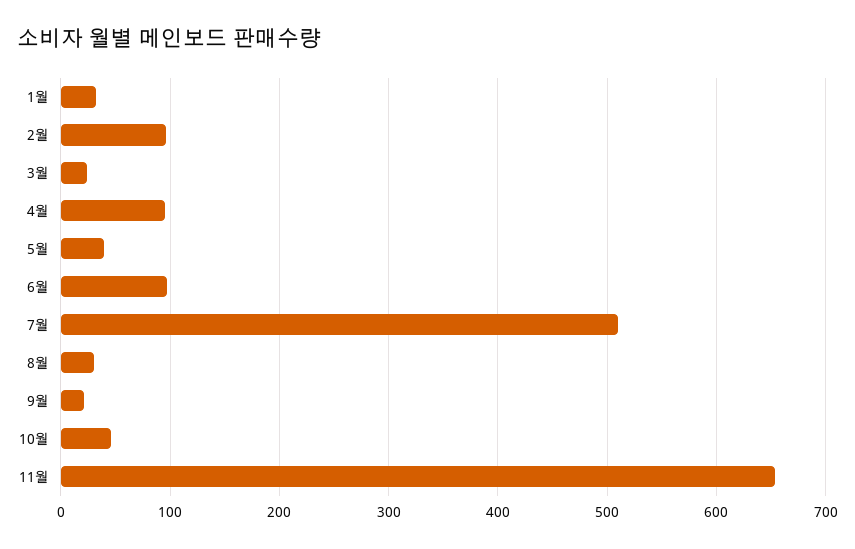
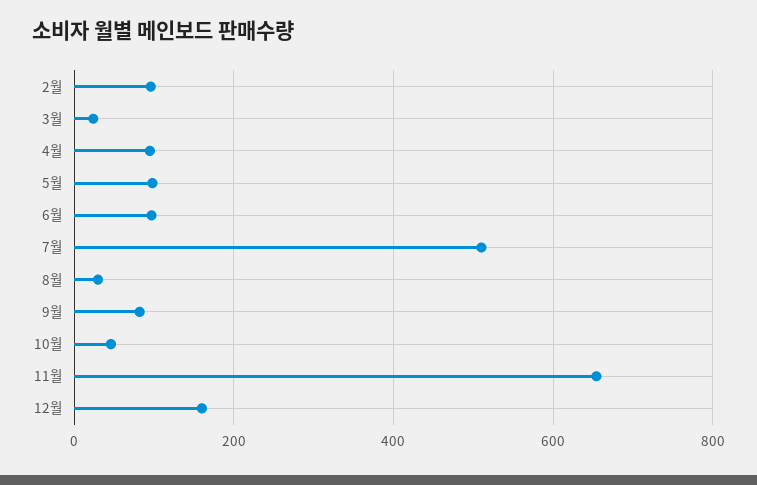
1월: 30 -> none
5월: 40 -> 100
9월: 20 -> 80
12월: none -> 160

